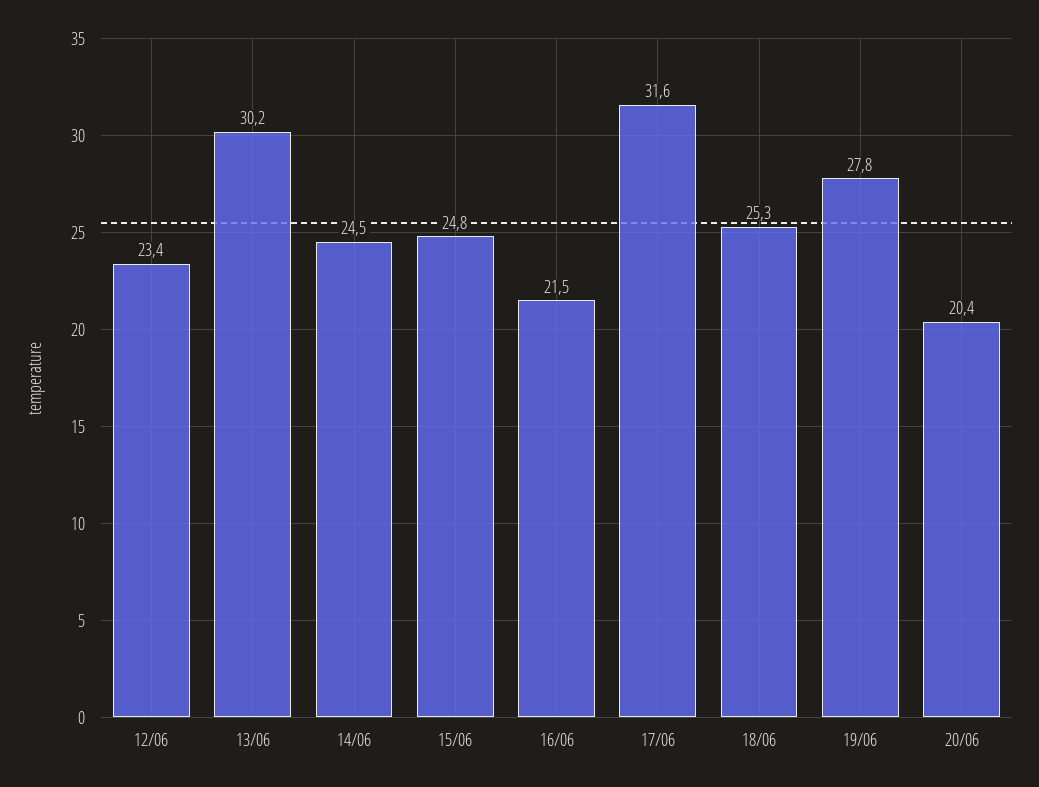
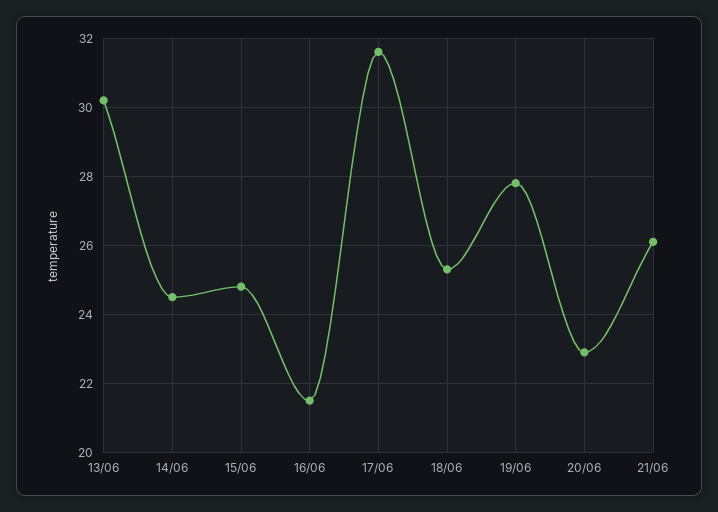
12/06: 23.4 -> none
20/06: 20.4 -> 23
21/06: none -> 26

